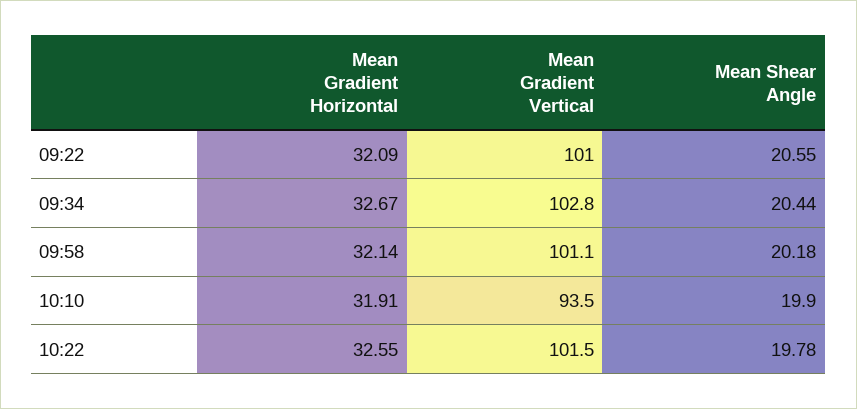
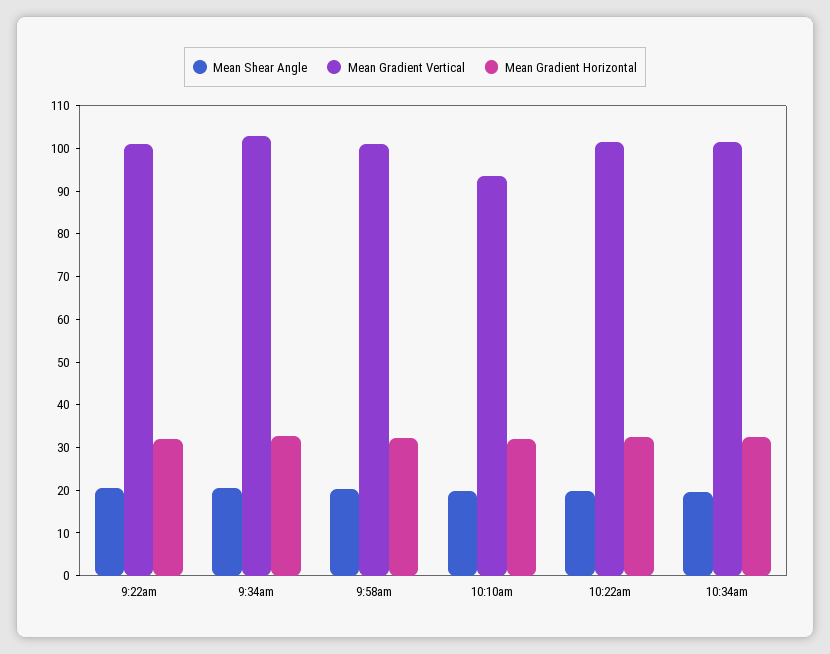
Mean Shear Angle, 10:34am: none -> 20
Mean Gradient Vertical, 10:34am: none -> 102
Mean Gradient Horizontal, 10:34am: none -> 32

